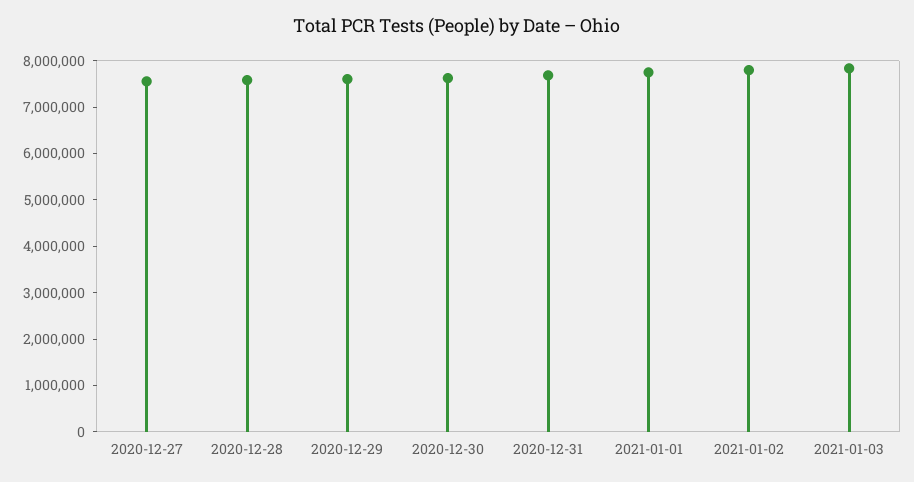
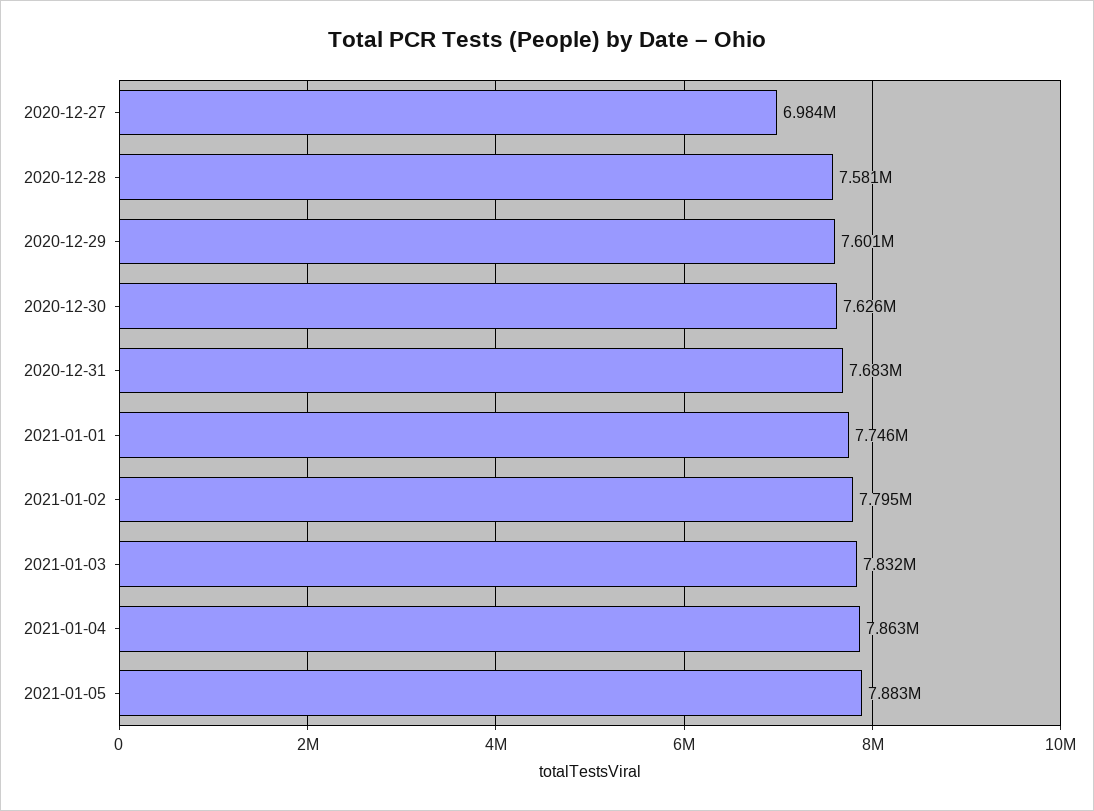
2020-12-27: 7600000 -> 6984000
2021-01-04: none -> 7863000
2021-01-05: none -> 7883000

